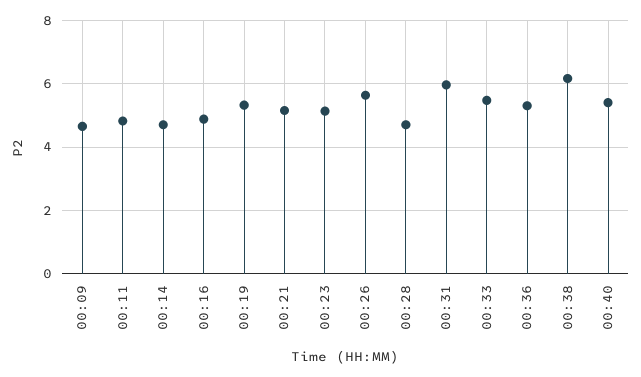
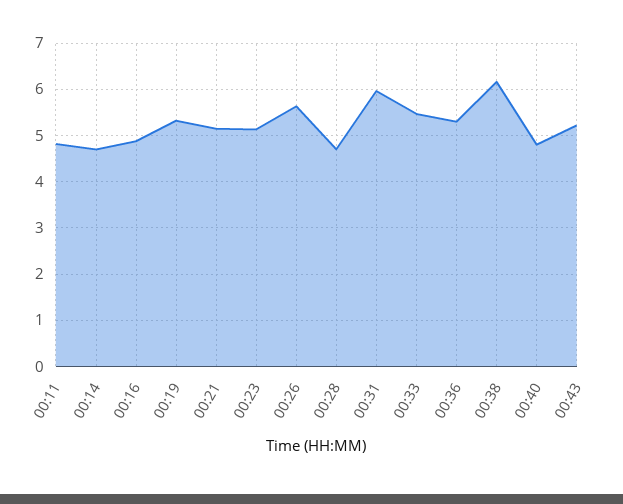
00:09: 4.6 -> none
00:40: 5.4 -> 4.8
00:43: none -> 5.2

